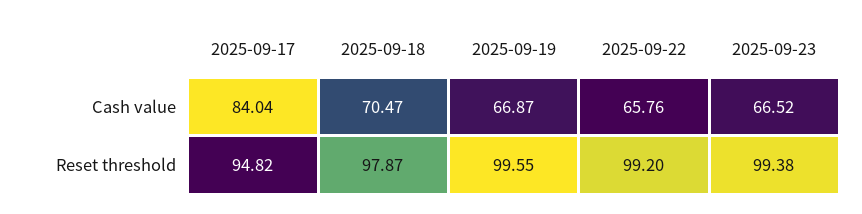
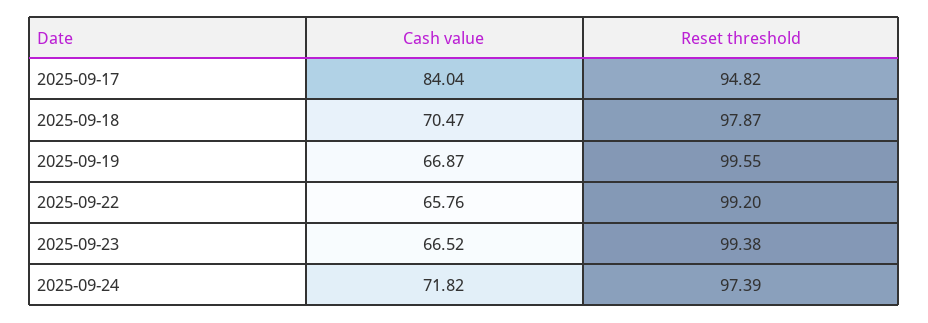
2025-09-24, Cash value: none -> 71.82
2025-09-24, Reset threshold: none -> 97.39

